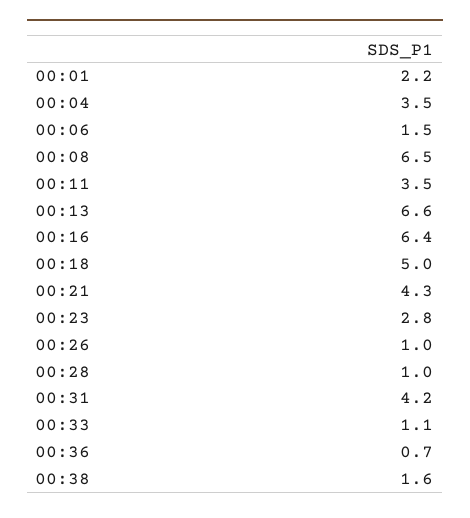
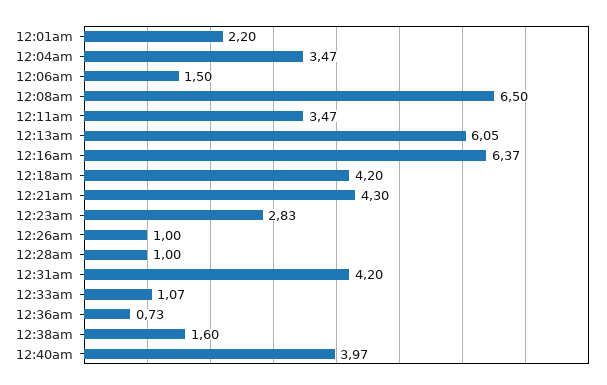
00:13: 6.6 -> 6.05
00:18: 5 -> 4.2
12:40am: none -> 3.97

